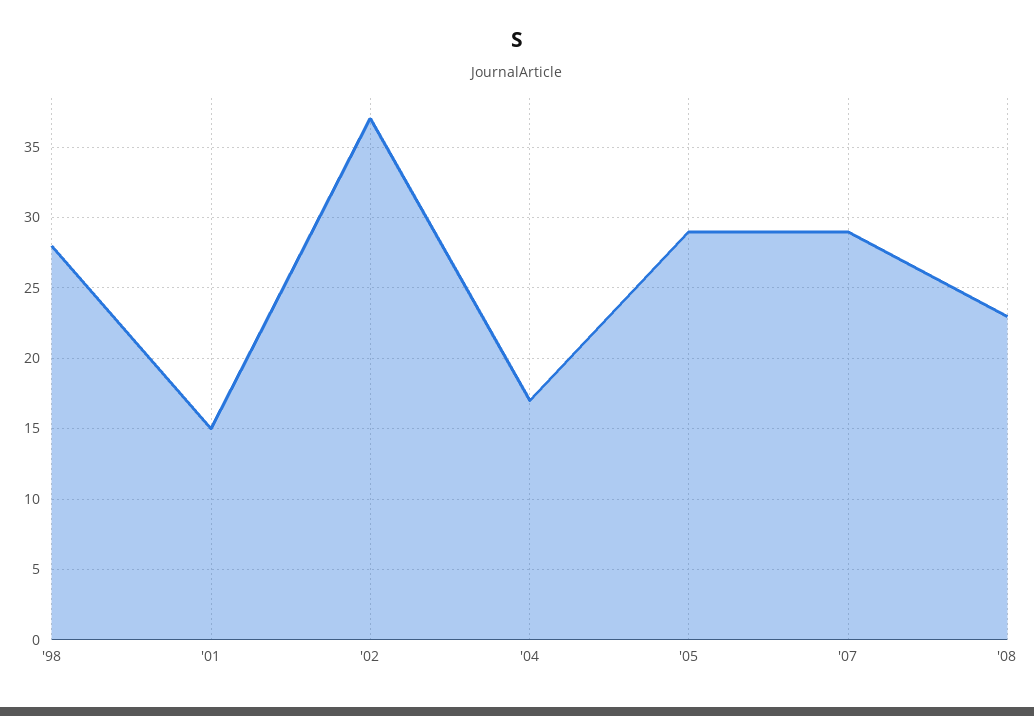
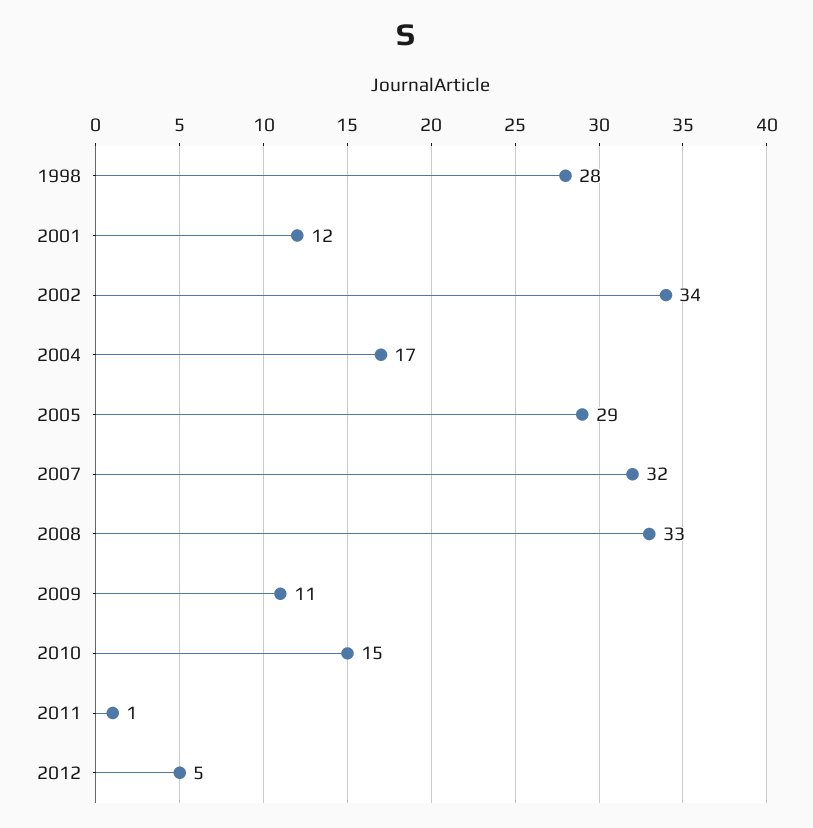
'01: 15 -> 12
'02: 37 -> 34
'07: 29 -> 32
'08: 23 -> 33
2009: none -> 11
2010: none -> 15
2011: none -> 1
2012: none -> 5

